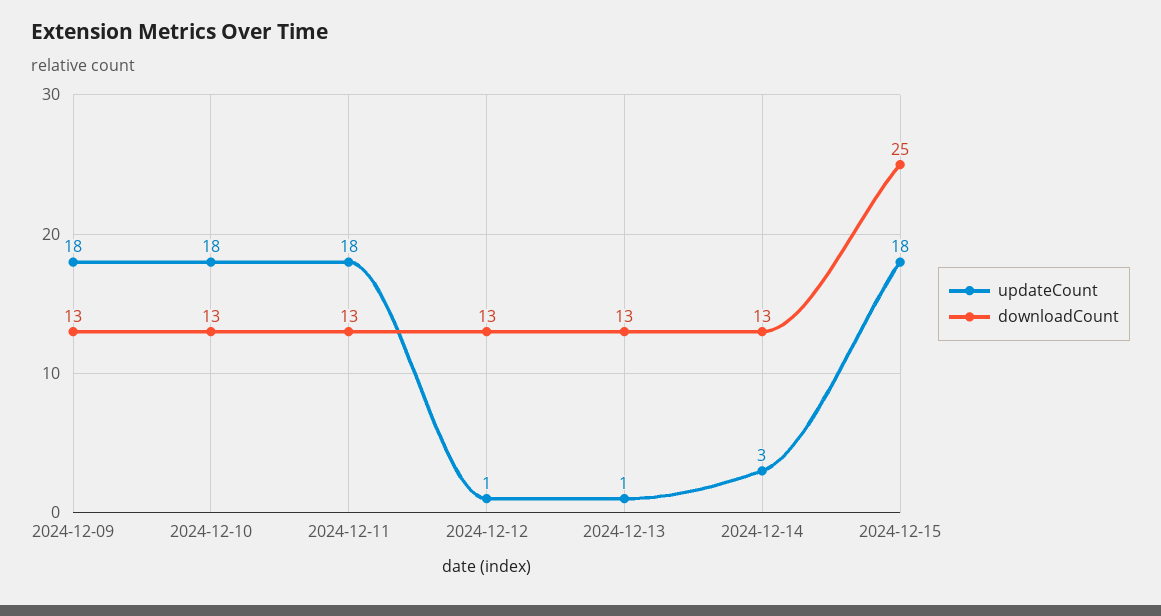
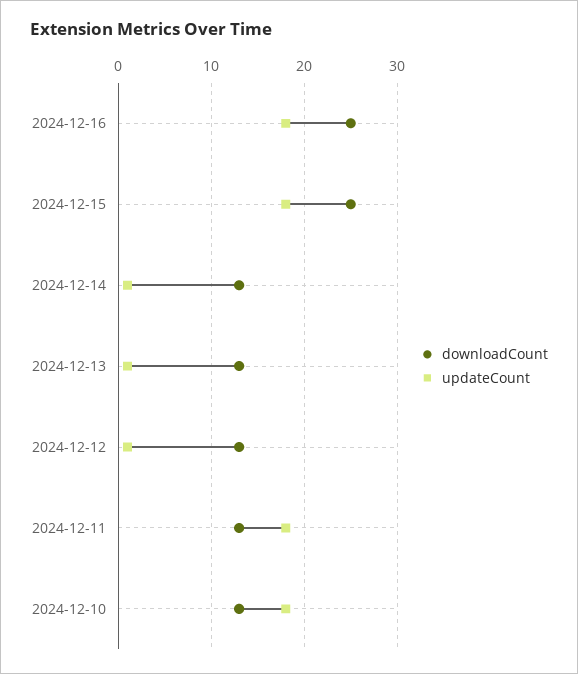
updateCount, 2024-12-09: 18 -> none
downloadCount, 2024-12-09: 13 -> none
updateCount, 2024-12-14: 3 -> 1
downloadCount, 2024-12-16: none -> 25
updateCount, 2024-12-16: none -> 18

